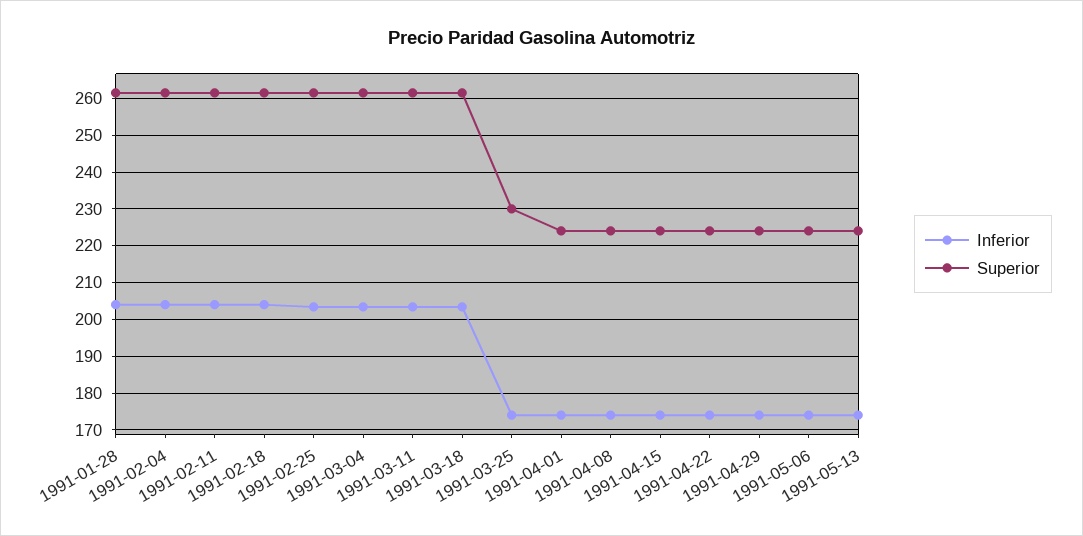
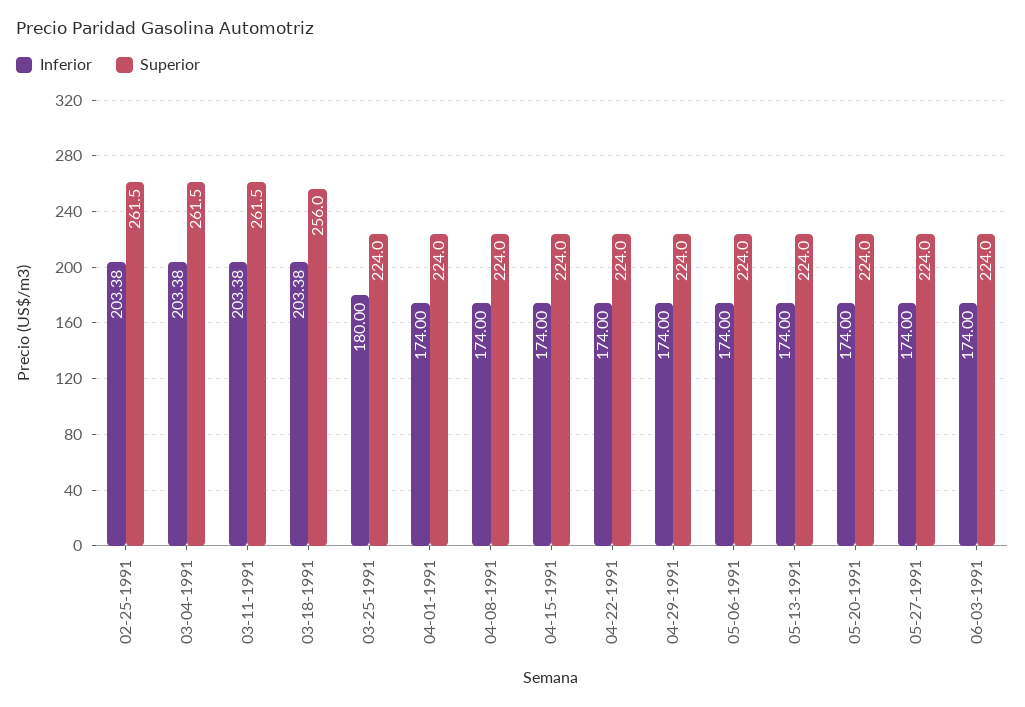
Inferior, 1991-01-28: 204 -> none
Superior, 1991-01-28: 262 -> none
Inferior, 1991-02-04: 204 -> none
Superior, 1991-02-04: 262 -> none
Inferior, 1991-02-11: 204 -> none
Superior, 1991-02-11: 262 -> none
Inferior, 1991-02-18: 204 -> none
Superior, 1991-02-18: 262 -> none
Superior, 1991-03-18: 262 -> 256
Inferior, 1991-03-25: 174 -> 180
Superior, 1991-03-25: 230 -> 224
Inferior, 05-20-1991: none -> 174
Superior, 05-20-1991: none -> 224
Inferior, 05-27-1991: none -> 174
Superior, 05-27-1991: none -> 224
Inferior, 06-03-1991: none -> 174
Superior, 06-03-1991: none -> 224

